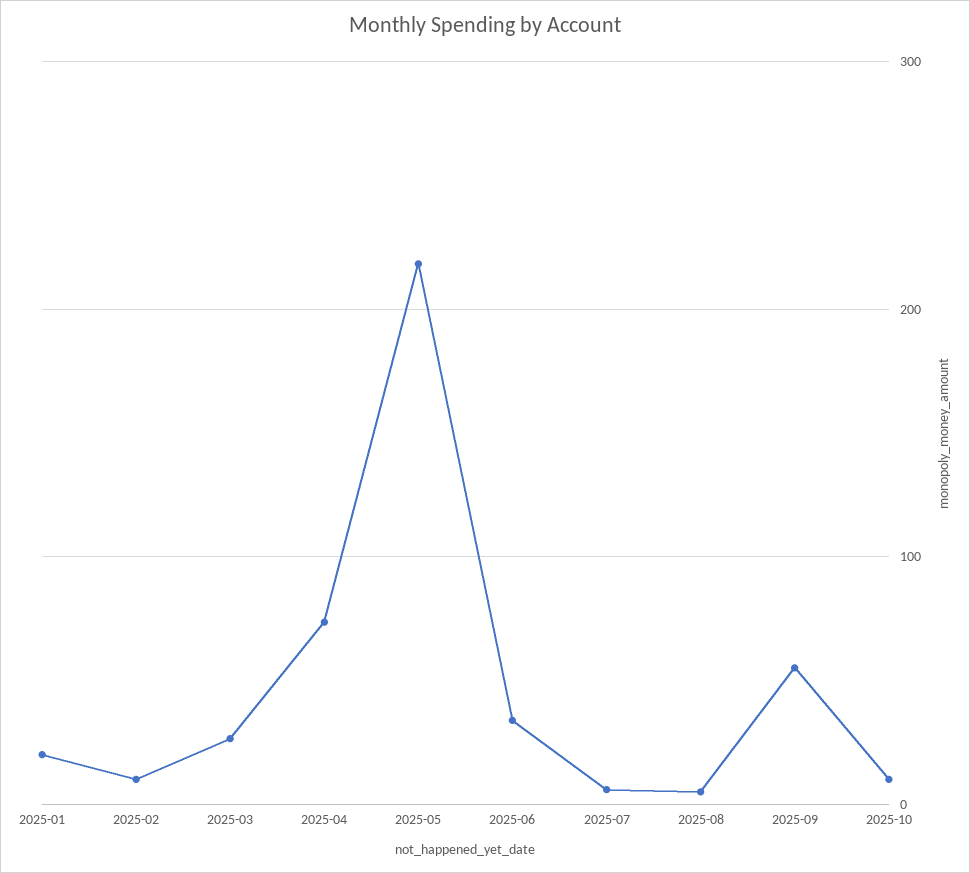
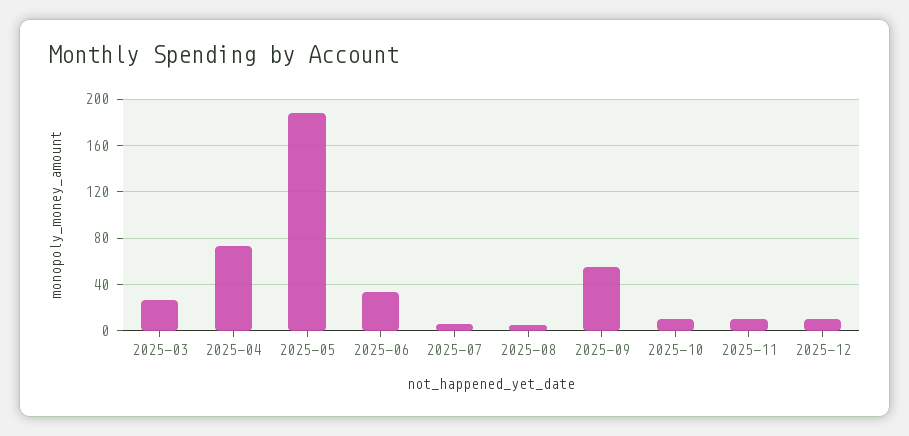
2025-01: 20 -> none
2025-02: 10 -> none
2025-05: 220 -> 190
2025-11: none -> 10
2025-12: none -> 10

